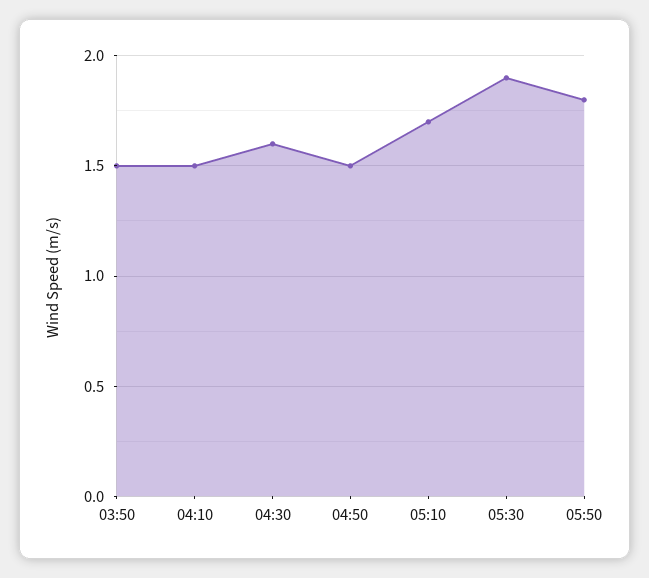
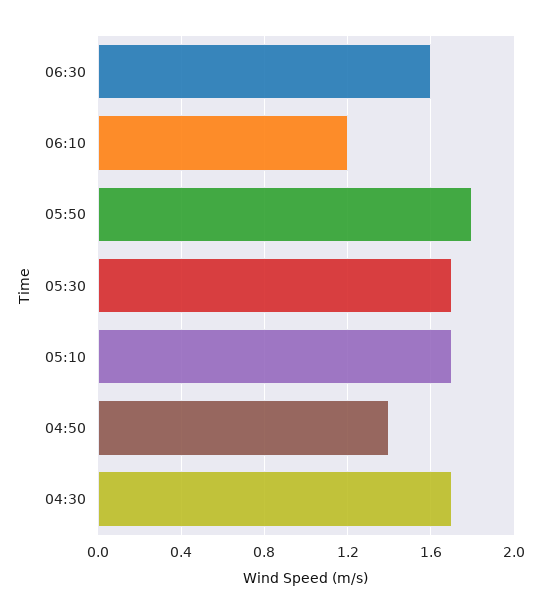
03:50: 1.5 -> none
04:10: 1.5 -> none
04:30: 1.6 -> 1.7
04:50: 1.5 -> 1.4
05:30: 1.9 -> 1.7
06:30: none -> 1.6
06:10: none -> 1.2

